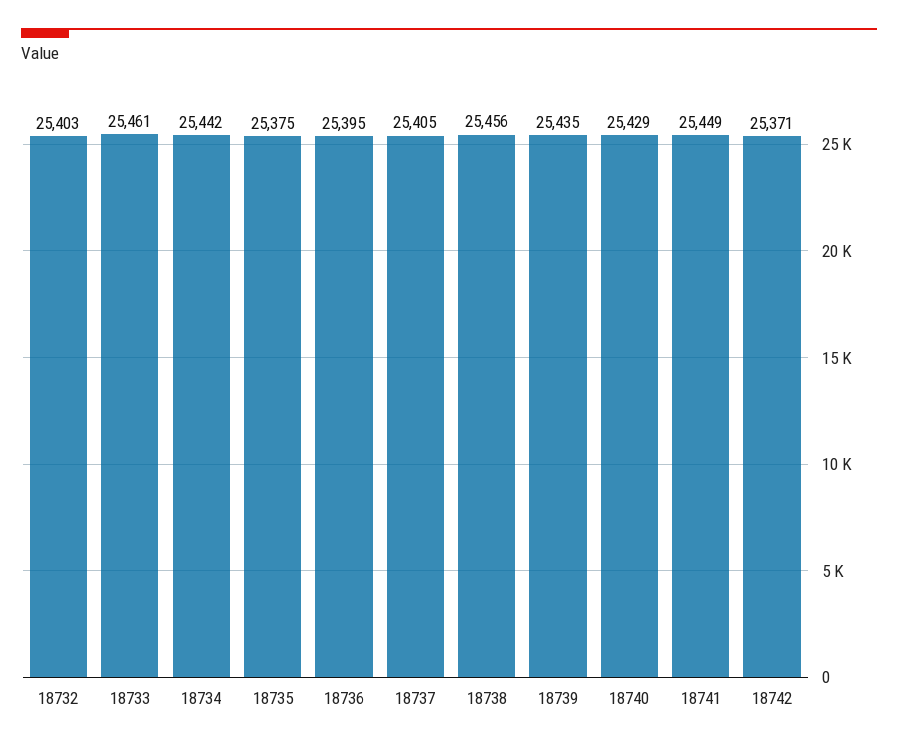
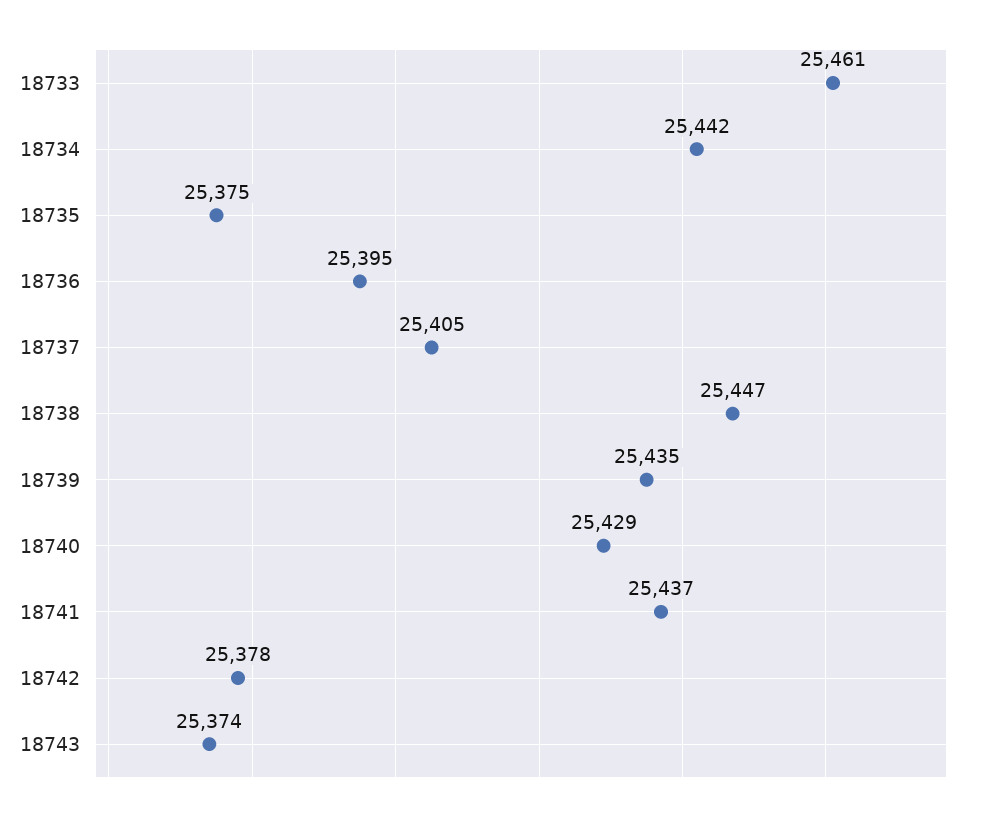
18732: 25403 -> none
18738: 25456 -> 25447
18741: 25449 -> 25437
18742: 25371 -> 25378
18743: none -> 25374

